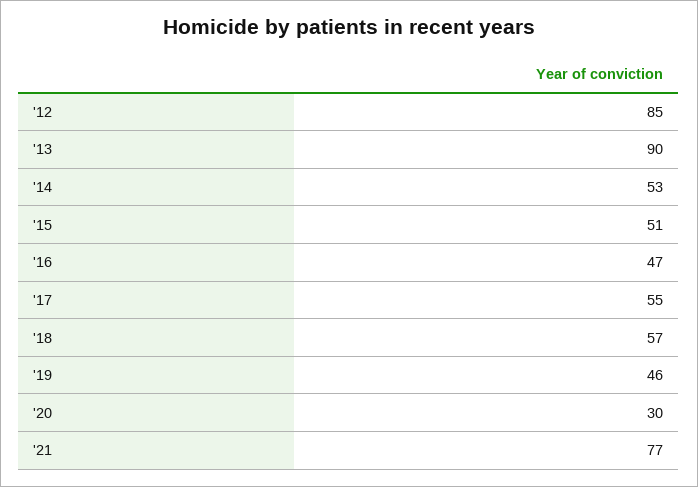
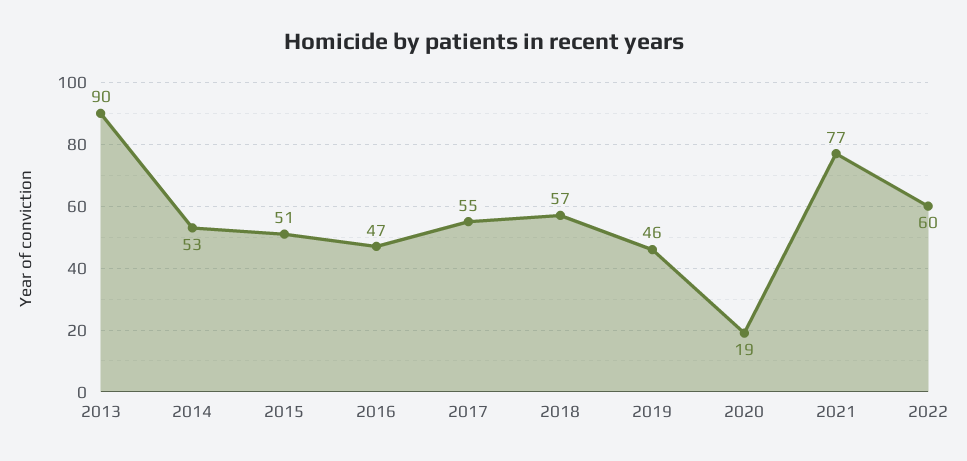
'12: 85 -> none
'20: 30 -> 19
2022: none -> 60

